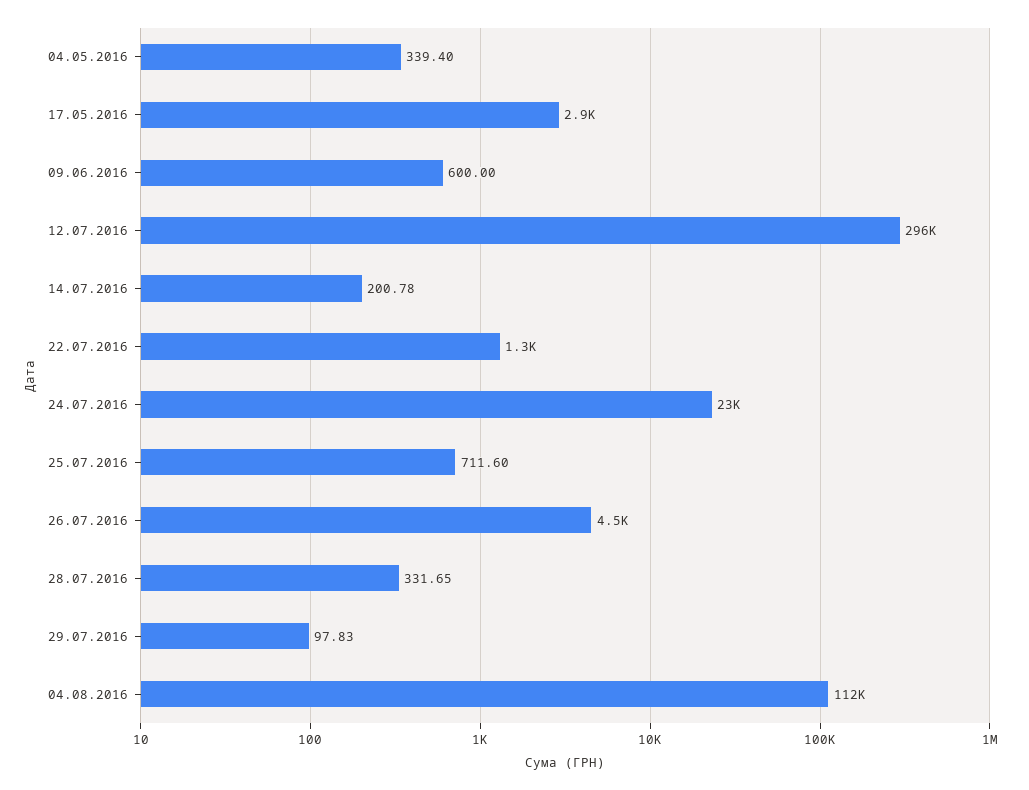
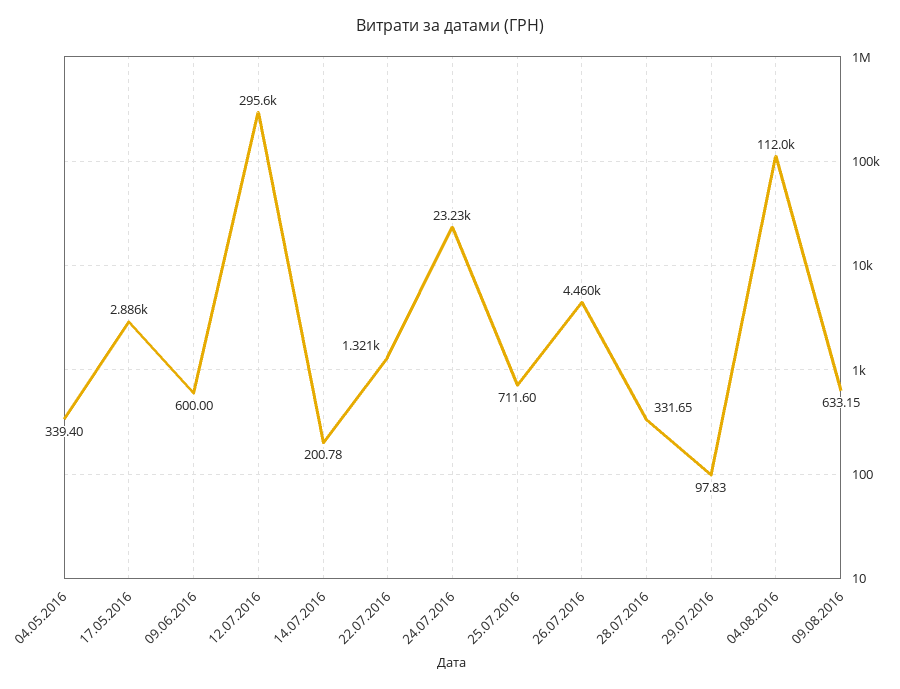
09.08.2016: none -> 633.15

